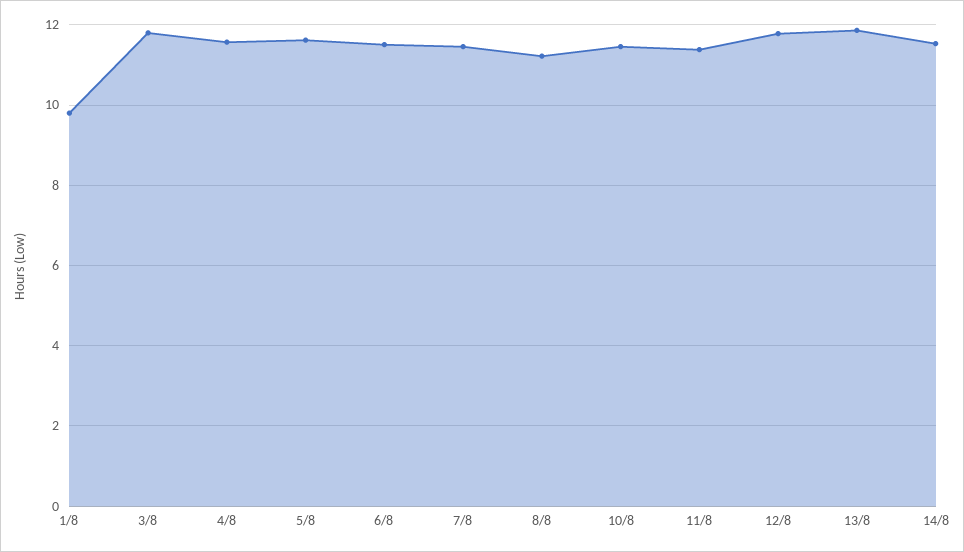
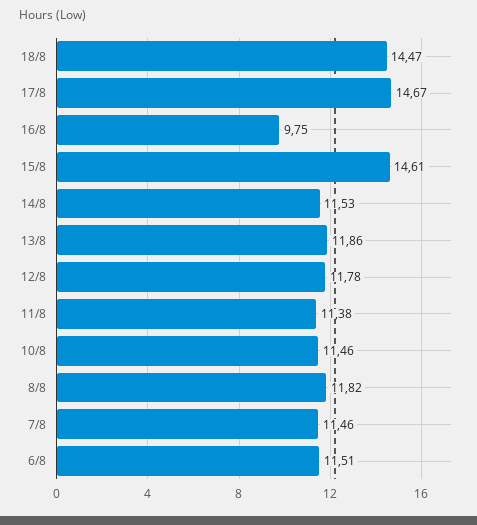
1/8: 9.8 -> none
3/8: 11.8 -> none
4/8: 11.6 -> none
5/8: 11.6 -> none
8/8: 11.2 -> 11.82
18/8: none -> 14.47
17/8: none -> 14.67
16/8: none -> 9.75
15/8: none -> 14.61

